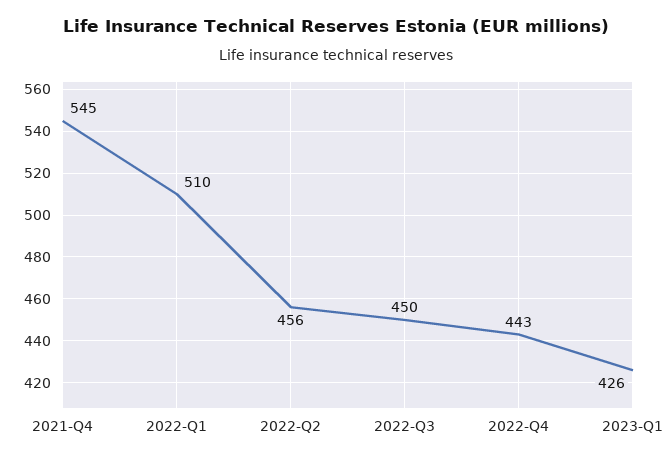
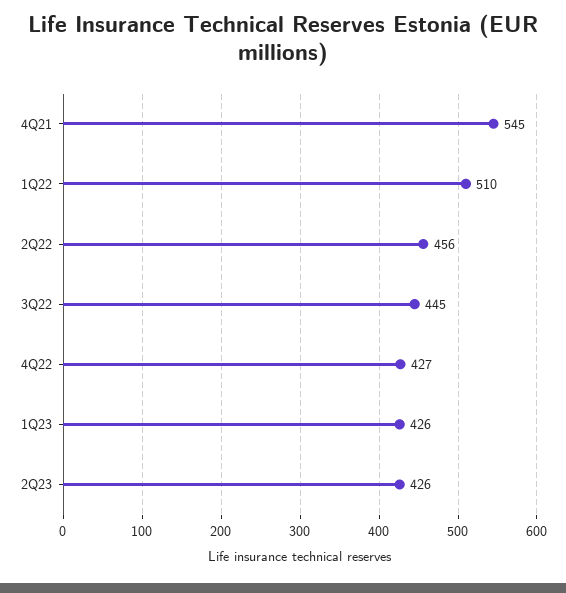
2022-Q3: 450 -> 445
2022-Q4: 443 -> 427
2Q23: none -> 426

